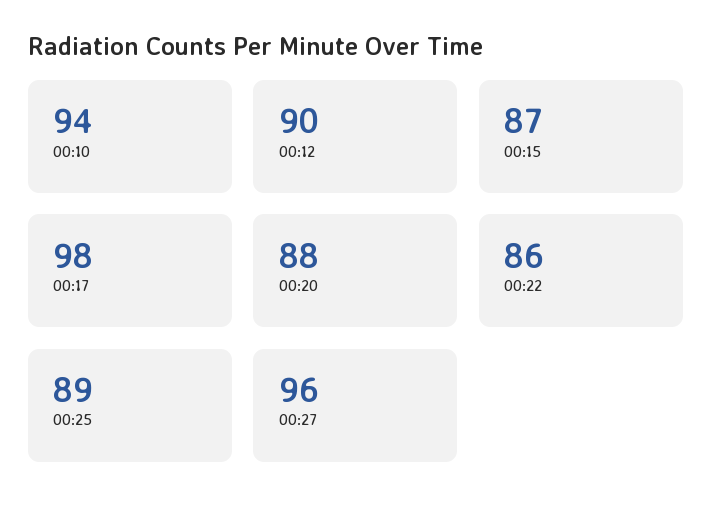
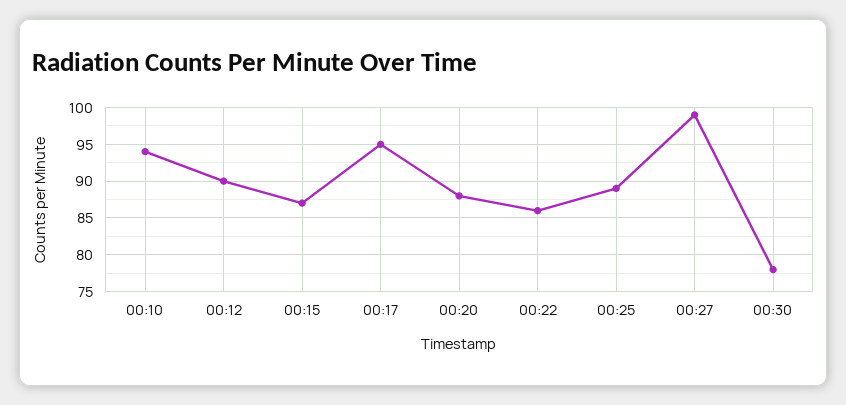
00:17: 98 -> 95
00:27: 96 -> 99
00:30: none -> 78

